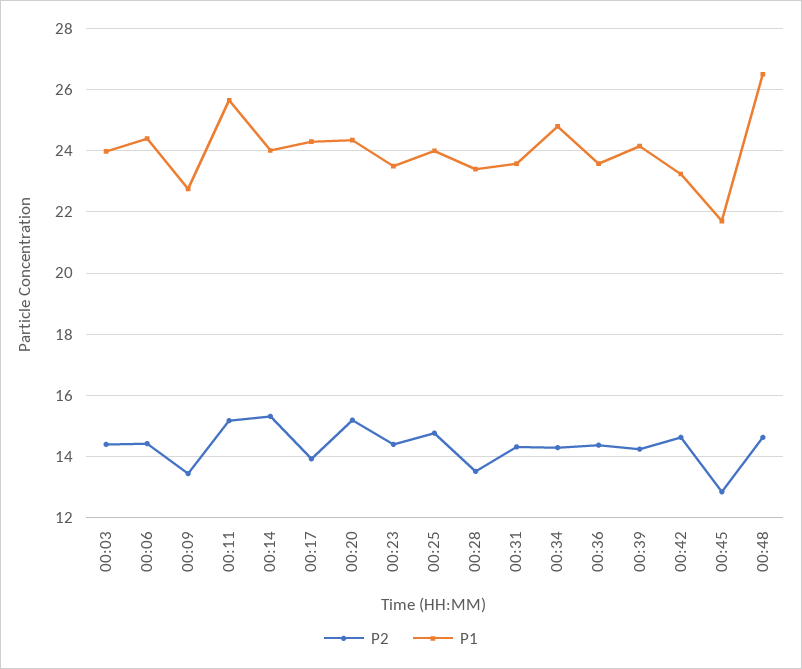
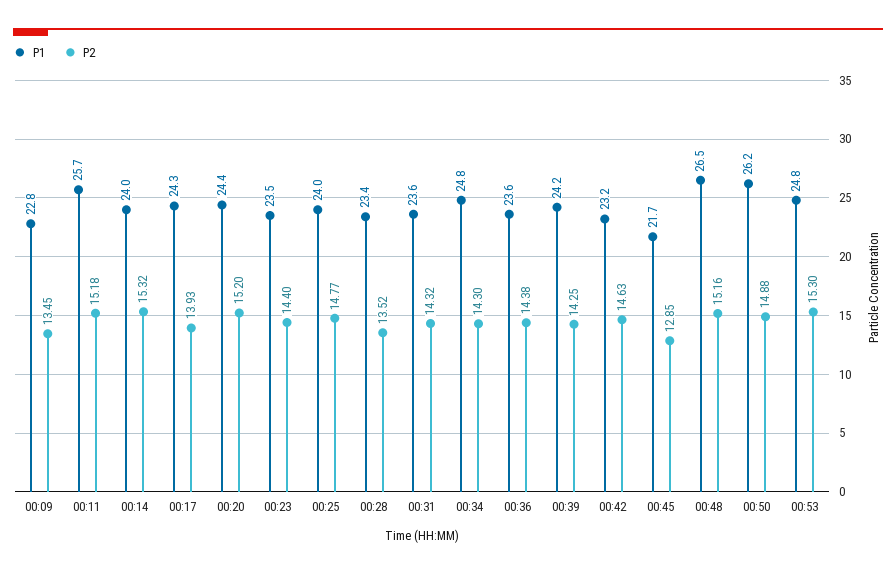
P2, 00:03: 14.4 -> none
P1, 00:03: 24 -> none
P2, 00:06: 14.4 -> none
P1, 00:06: 24.4 -> none
P2, 00:48: 14.6 -> 15.16
P1, 00:50: none -> 26.2
P2, 00:50: none -> 14.88
P1, 00:53: none -> 24.8
P2, 00:53: none -> 15.3

